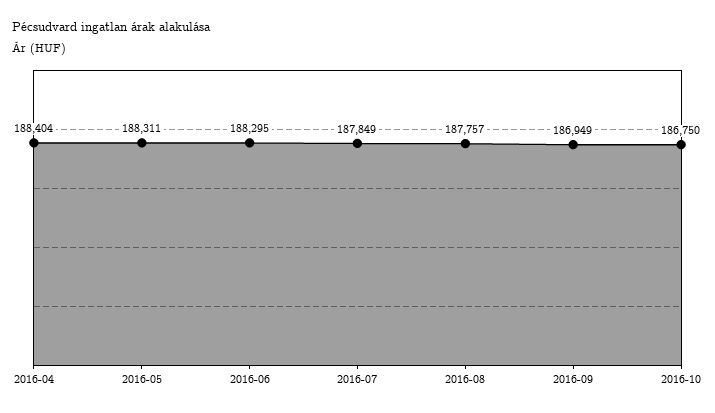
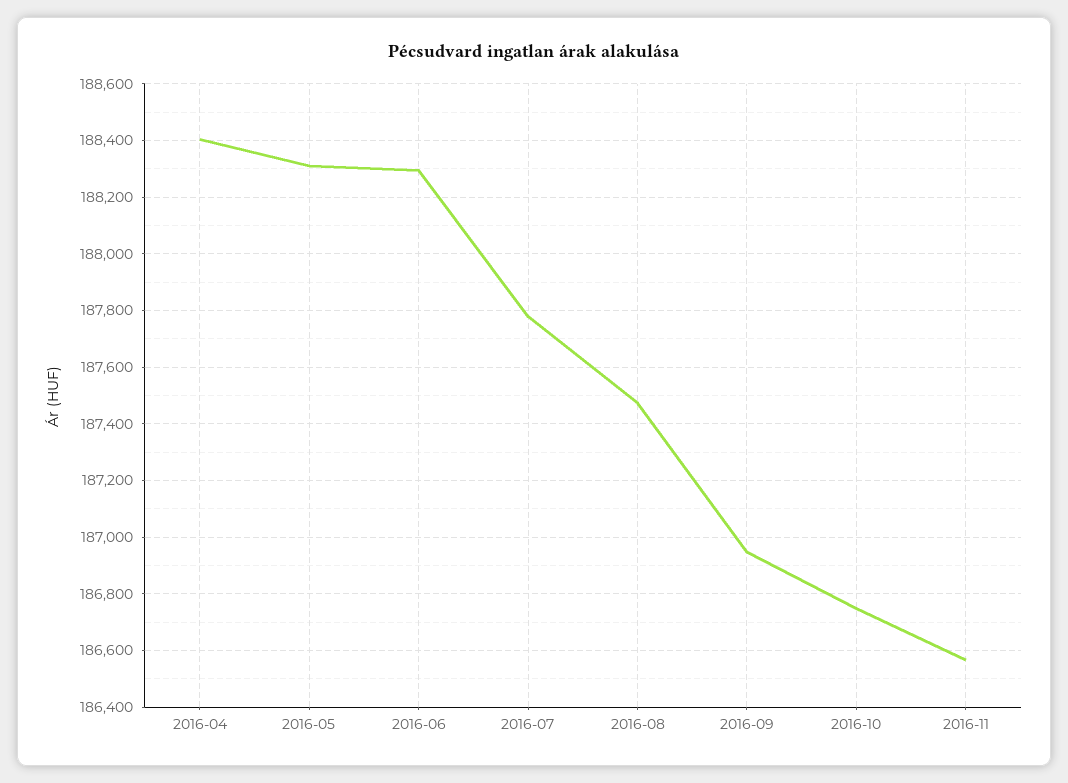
2016-07: 187849 -> 187775
2016-08: 187757 -> 187475
2016-11: none -> 186575

